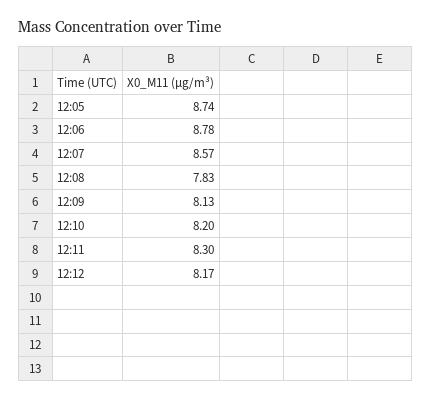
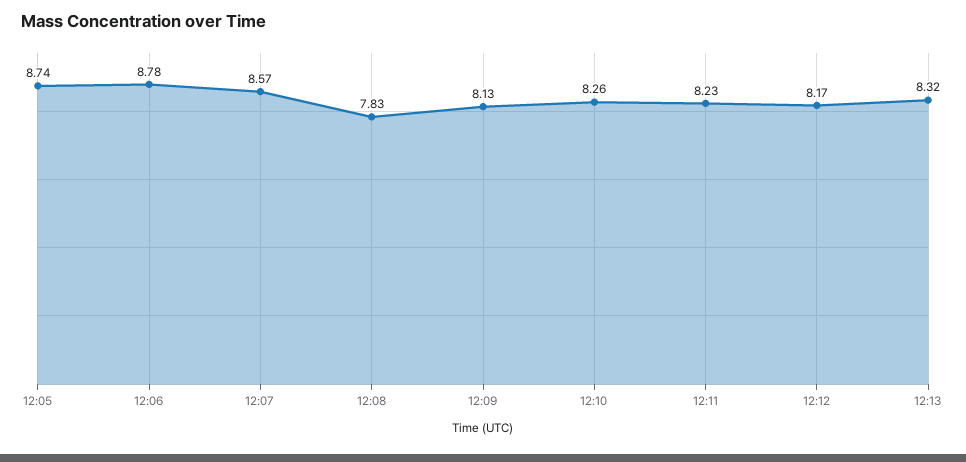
12:10: 8.2 -> 8.26
12:11: 8.3 -> 8.23
12:13: none -> 8.32

